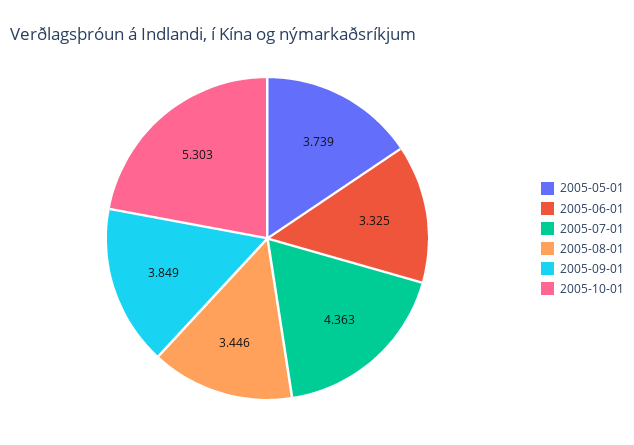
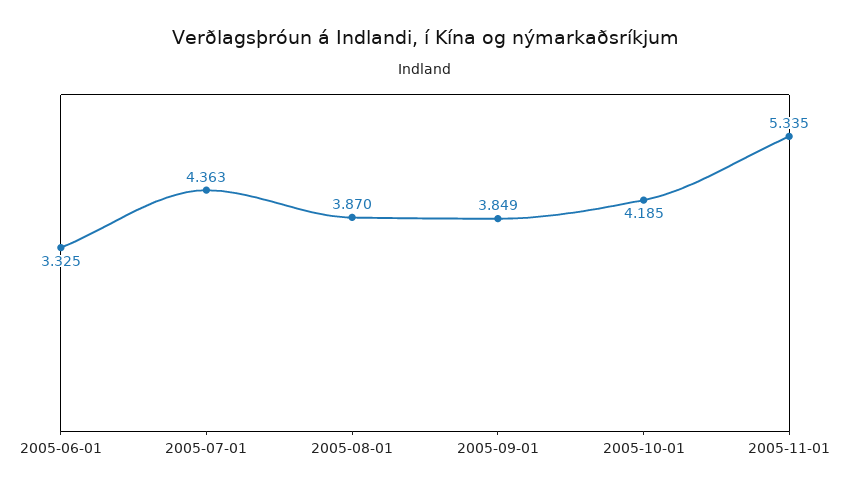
2005-05-01: 3.739 -> none
2005-08-01: 3.446 -> 3.87
2005-10-01: 5.303 -> 4.185
2005-11-01: none -> 5.335

